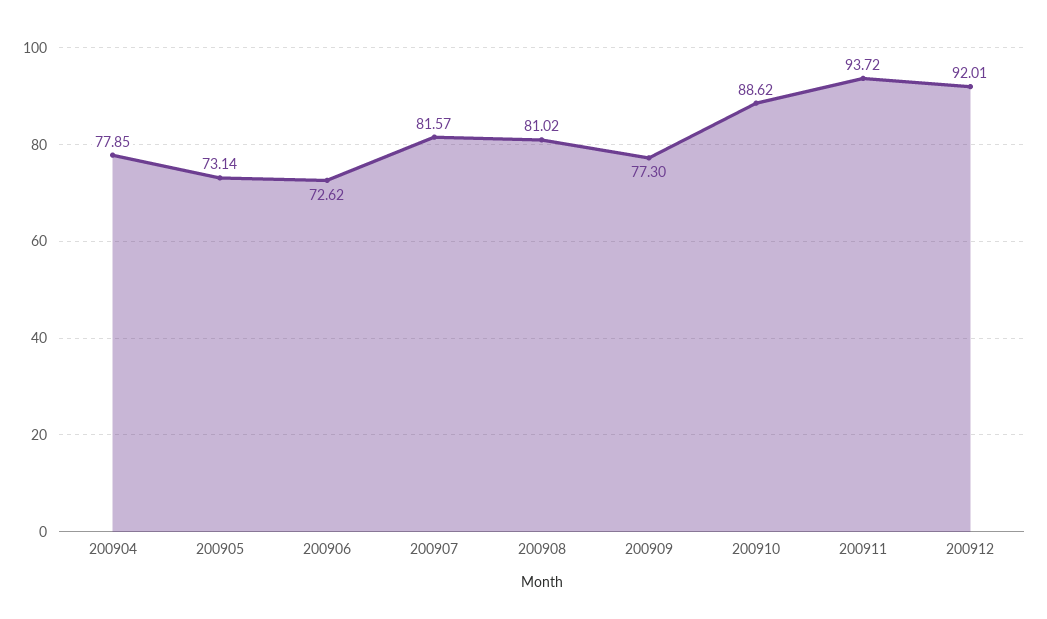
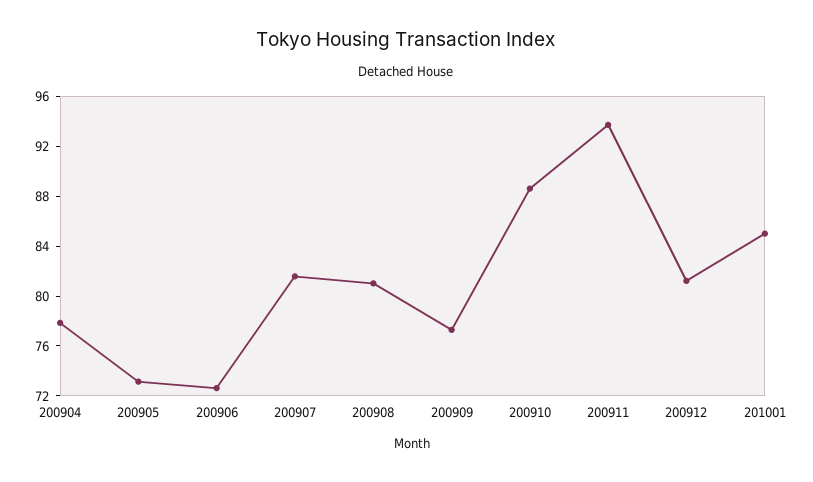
200912: 92.01 -> 81
201001: none -> 85

